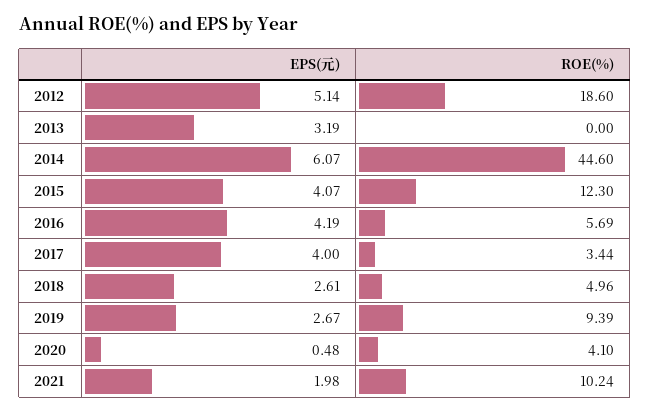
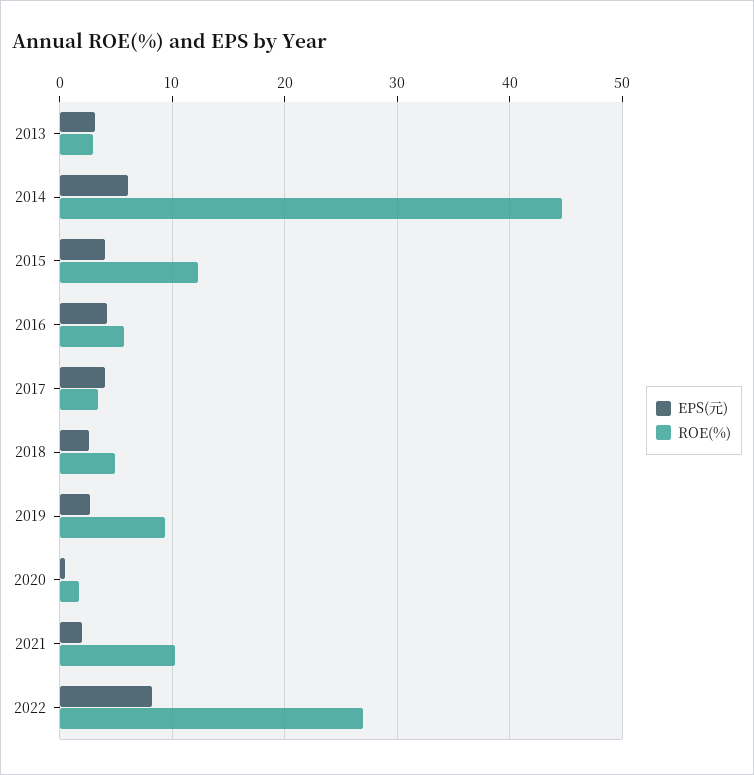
EPS(元), 2012: 5.14 -> none
ROE(%), 2012: 18.6 -> none
ROE(%), 2013: 0 -> 3
ROE(%), 2020: 4.1 -> 2
EPS(元), 2022: none -> 8
ROE(%), 2022: none -> 27

